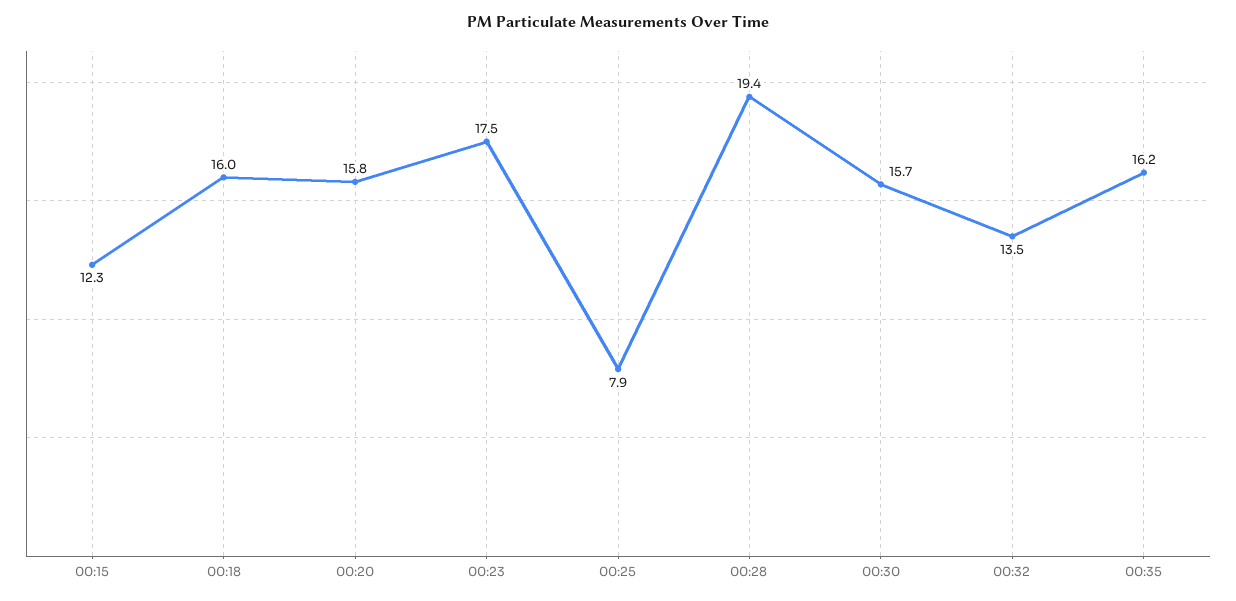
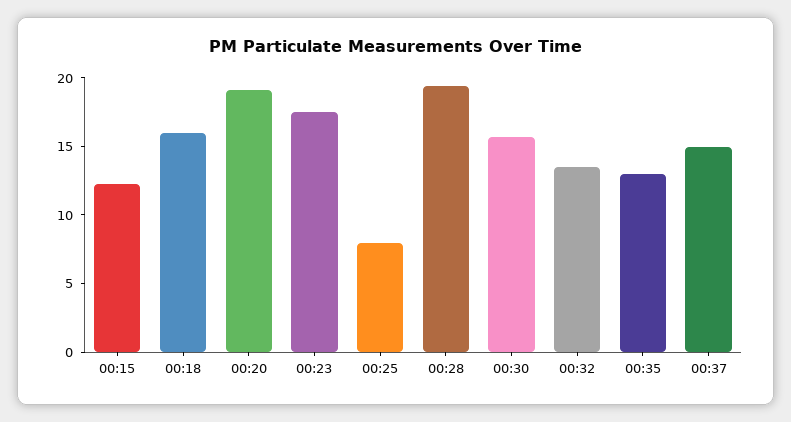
00:20: 15.8 -> 19
00:35: 16.2 -> 13
00:37: none -> 15

